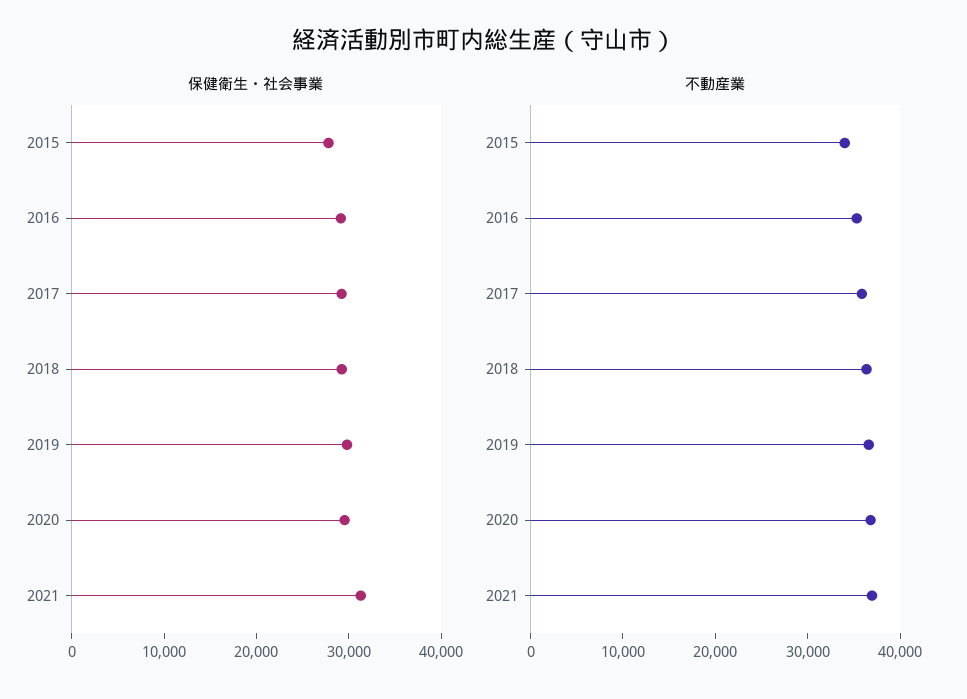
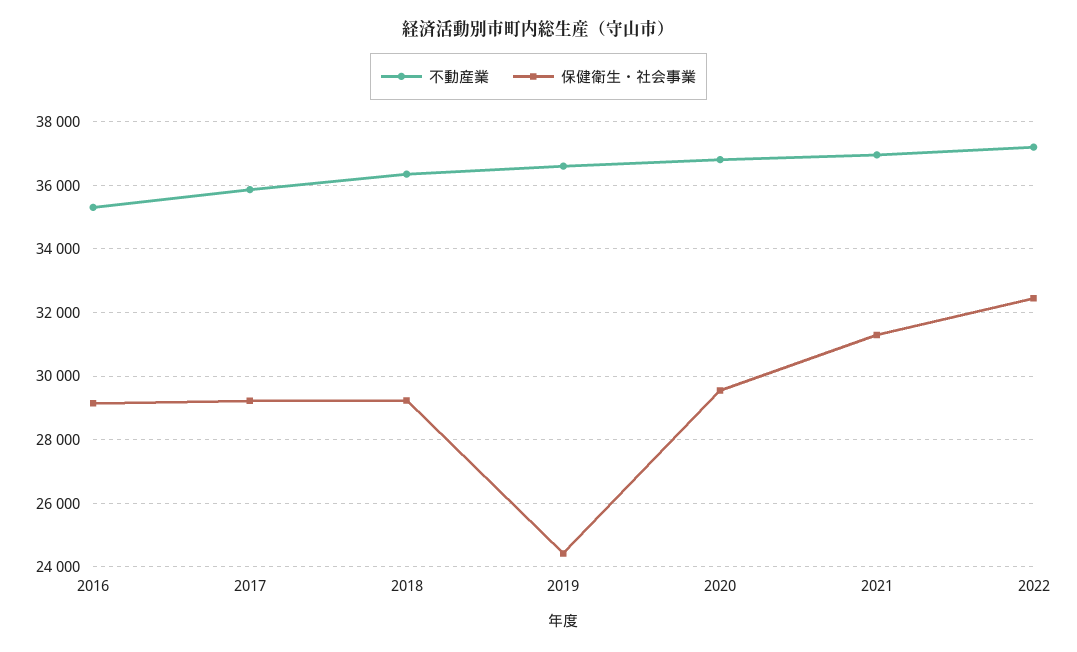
保健衛生・社会事業, 2015: 28000 -> none
保健衛生・社会事業, 2019: 30000 -> 24400
不動産業, 2015: 34000 -> none
不動産業, 2022: none -> 37200
保健衛生・社会事業, 2022: none -> 32400

